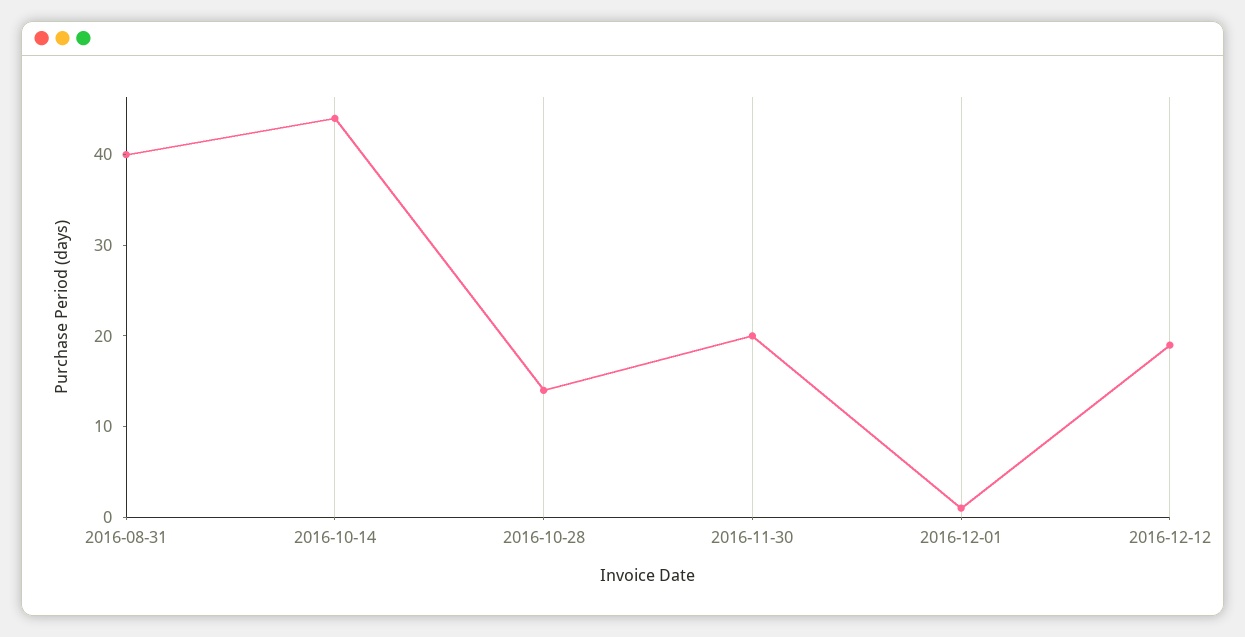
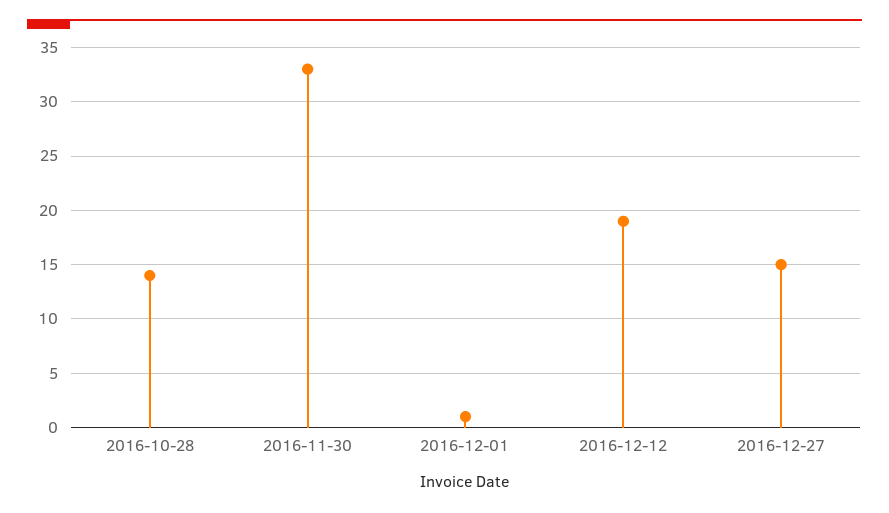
2016-08-31: 40 -> none
2016-10-14: 44 -> none
2016-11-30: 20 -> 33
2016-12-27: none -> 15

